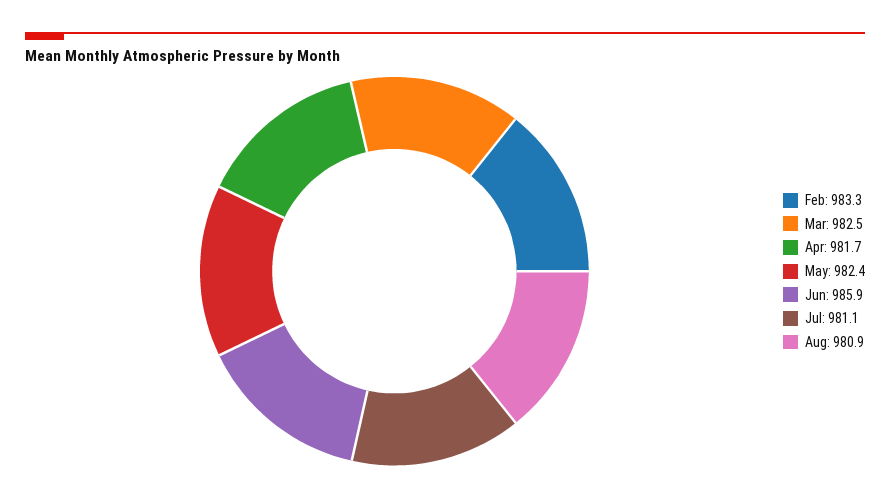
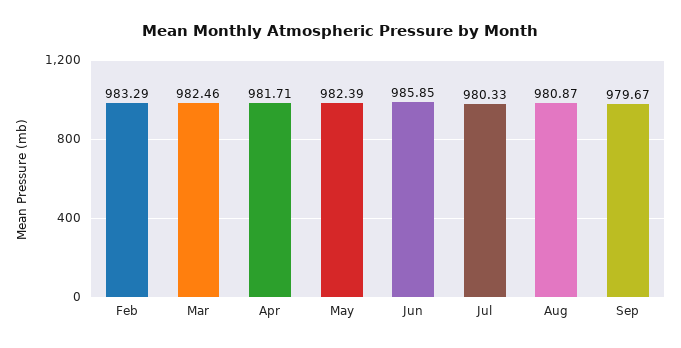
Jul: 981.1 -> 980.33
Sep: none -> 979.67

